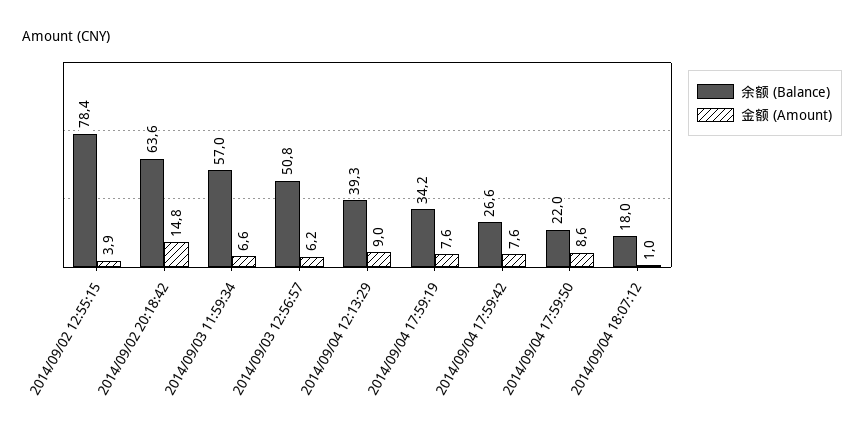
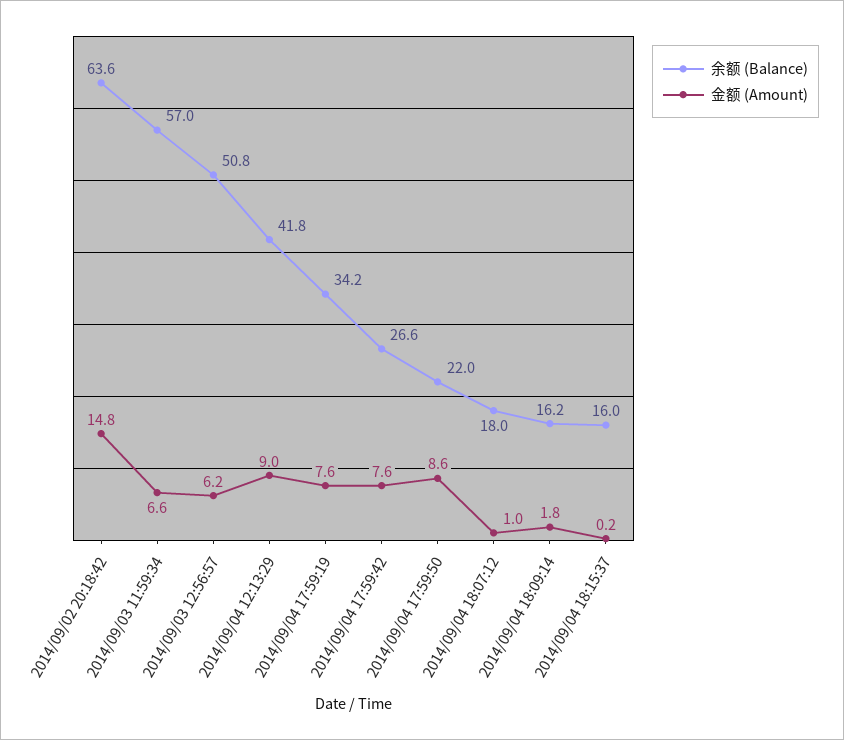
余额 (Balance), 2014/09/02 12:55:15: 78.4 -> none
金额 (Amount), 2014/09/02 12:55:15: 3.9 -> none
余额 (Balance), 2014/09/04 12:13:29: 39.3 -> 41.8
余额 (Balance), 2014/09/04 18:09:14: none -> 16.2
金额 (Amount), 2014/09/04 18:09:14: none -> 1.8
余额 (Balance), 2014/09/04 18:15:37: none -> 16
金额 (Amount), 2014/09/04 18:15:37: none -> 0.2

